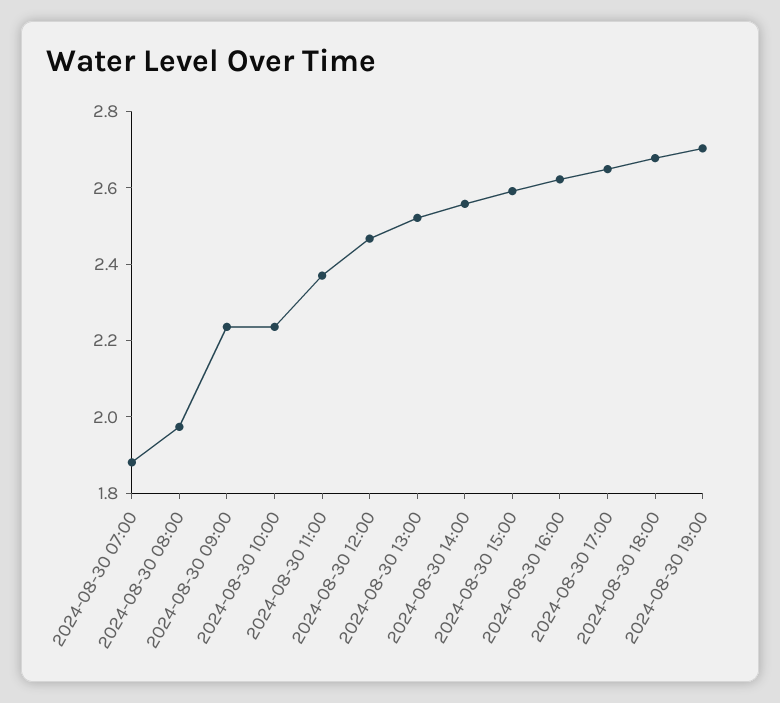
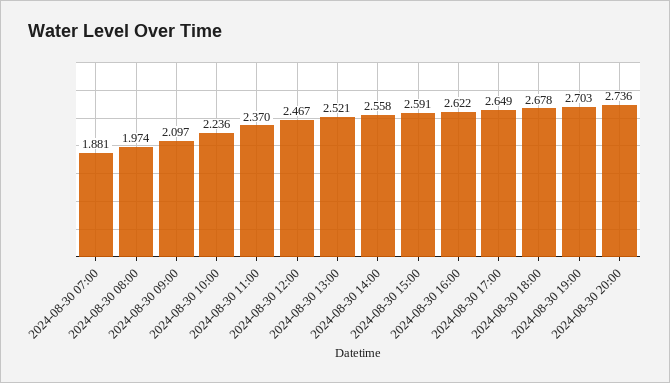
2024-08-30 09:00: 2.25 -> 2.097
2024-08-30 20:00: none -> 2.736

